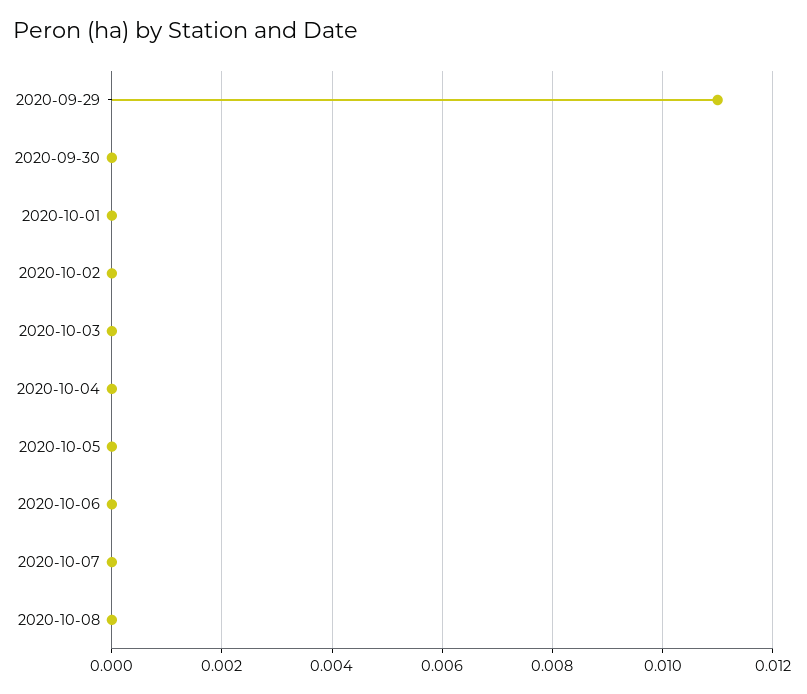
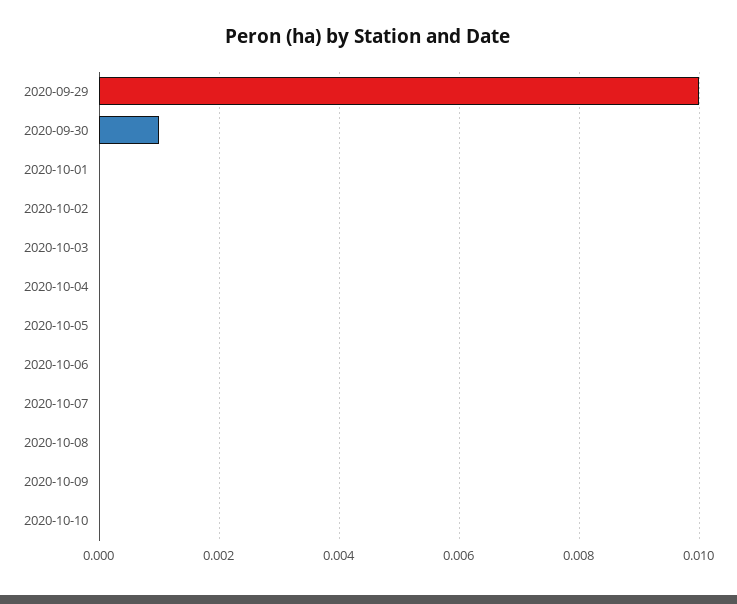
2020-09-29: 0.011 -> 0.01
2020-09-30: 0 -> 0.001
2020-10-09: none -> 0
2020-10-10: none -> 0

